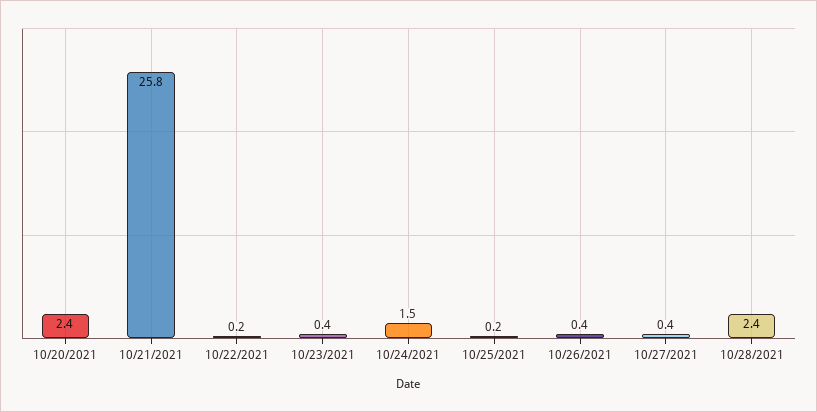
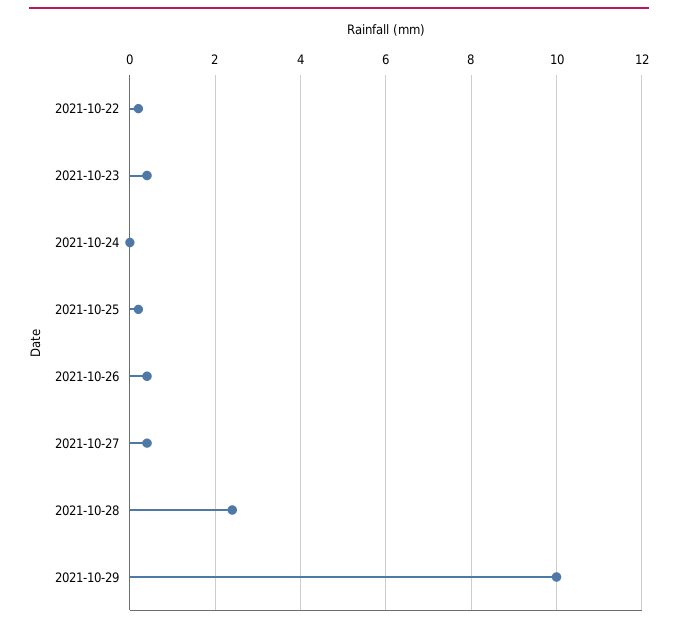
10/20/2021: 2.4 -> none
10/21/2021: 25.8 -> none
10/24/2021: 1.5 -> 0
2021-10-29: none -> 10

